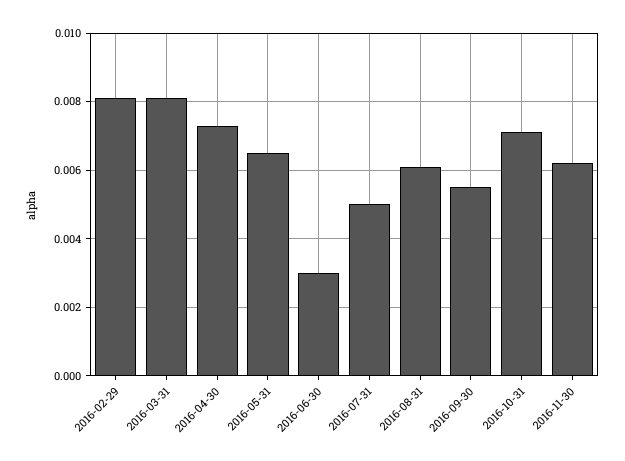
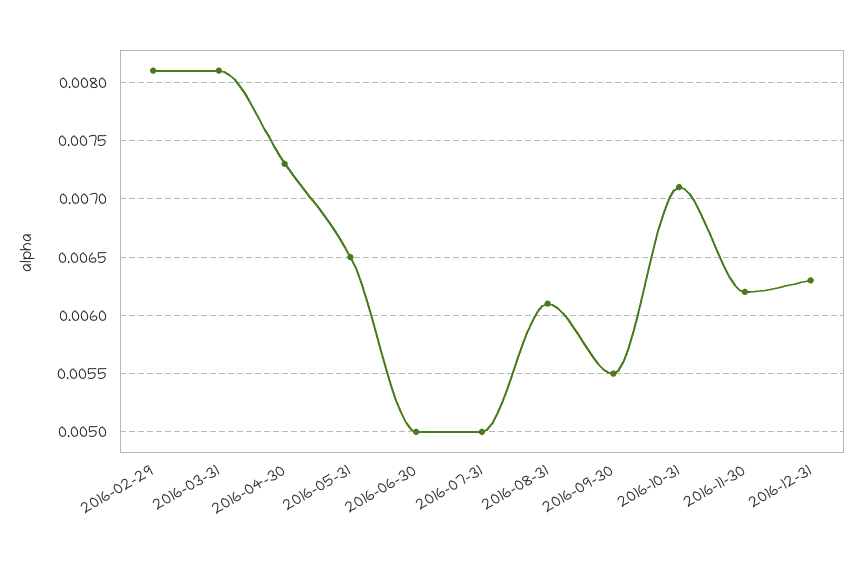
2016-06-30: 0.003 -> 0.005
2016-12-31: none -> 0.0063

